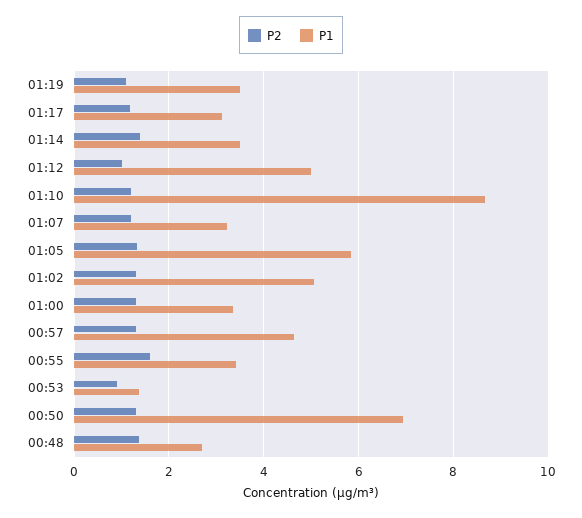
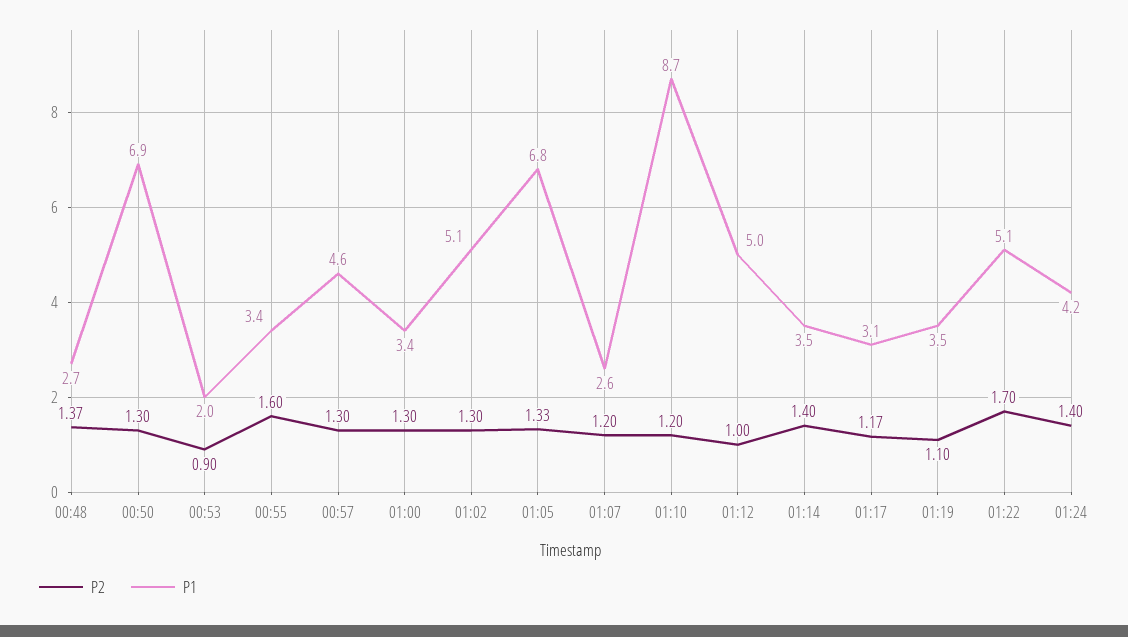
P1, 01:07: 3.2 -> 2.6
P1, 01:05: 5.8 -> 6.8
P1, 00:53: 1.4 -> 2
P2, 01:22: none -> 1.7
P1, 01:22: none -> 5.1
P2, 01:24: none -> 1.4
P1, 01:24: none -> 4.2

